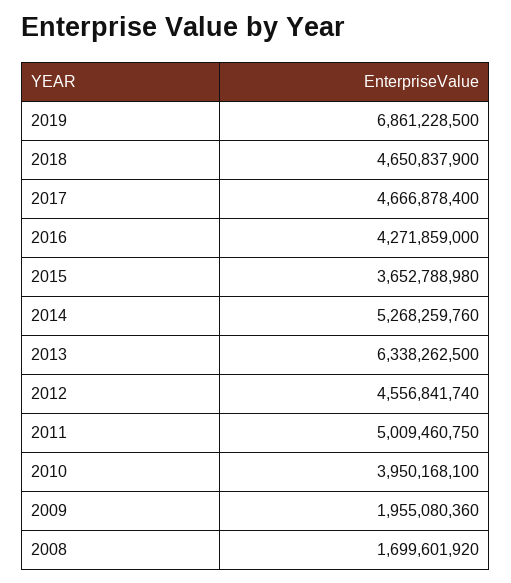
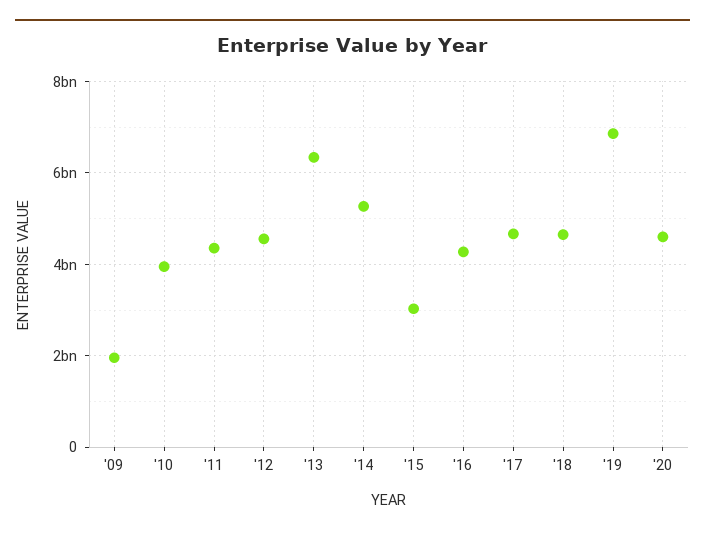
2015: 3652788980 -> 3000000000
2011: 5009460750 -> 4400000000
2008: 1699601920 -> none
'20: none -> 4600000000

